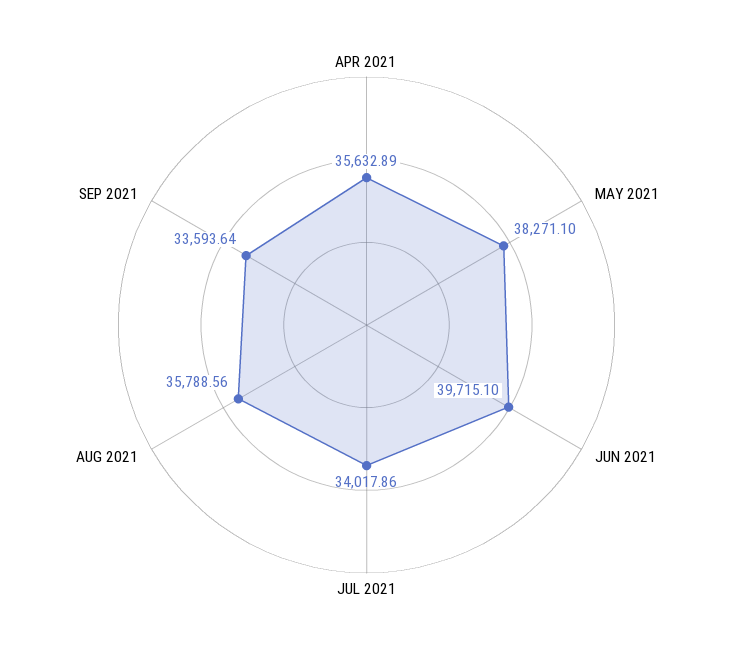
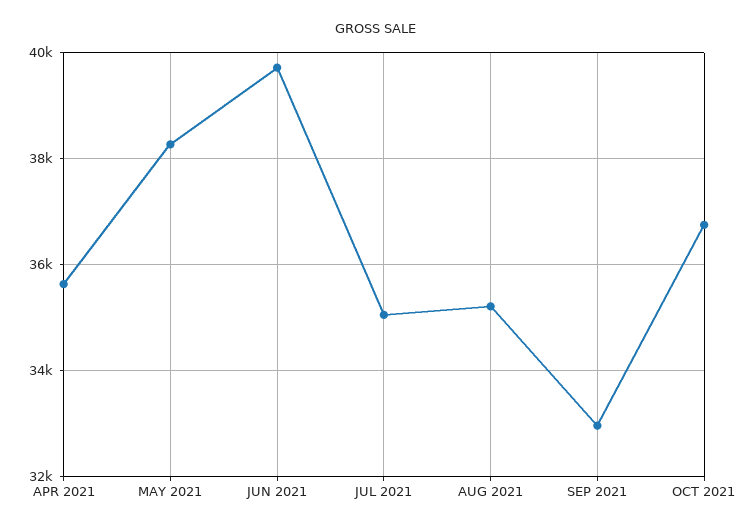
JUL 2021: 34017.86 -> 35000
AUG 2021: 35788.56 -> 35200
SEP 2021: 33593.64 -> 33000
OCT 2021: none -> 36800

